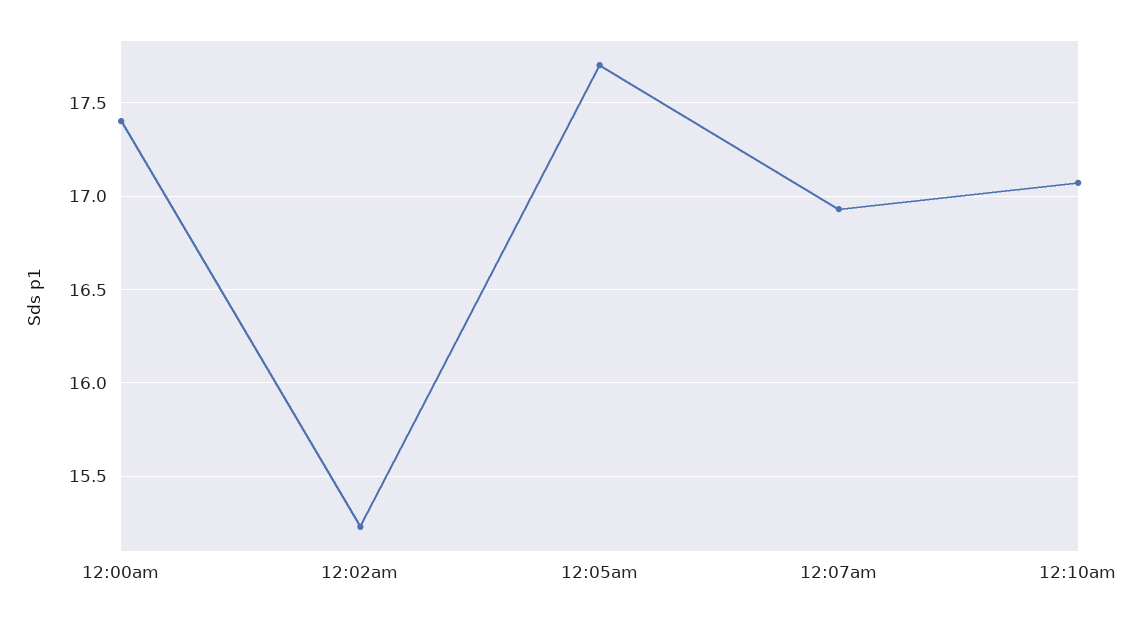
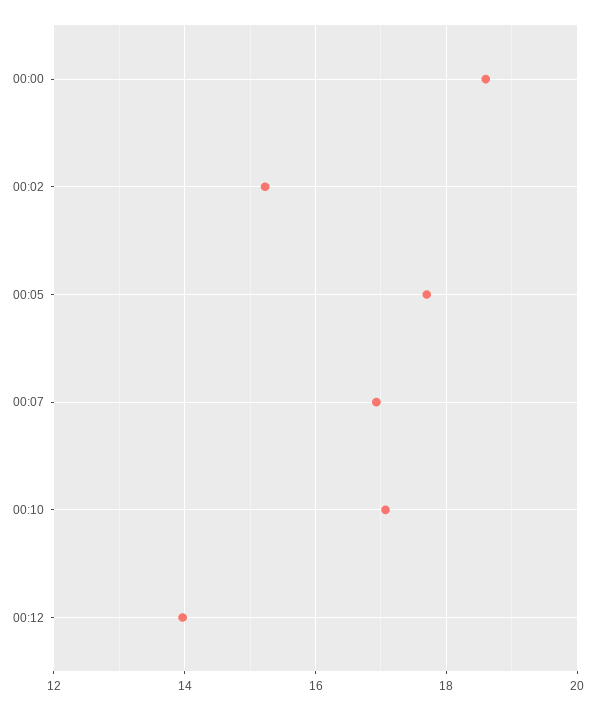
12:00am: 17.4 -> 18.6
00:12: none -> 14

